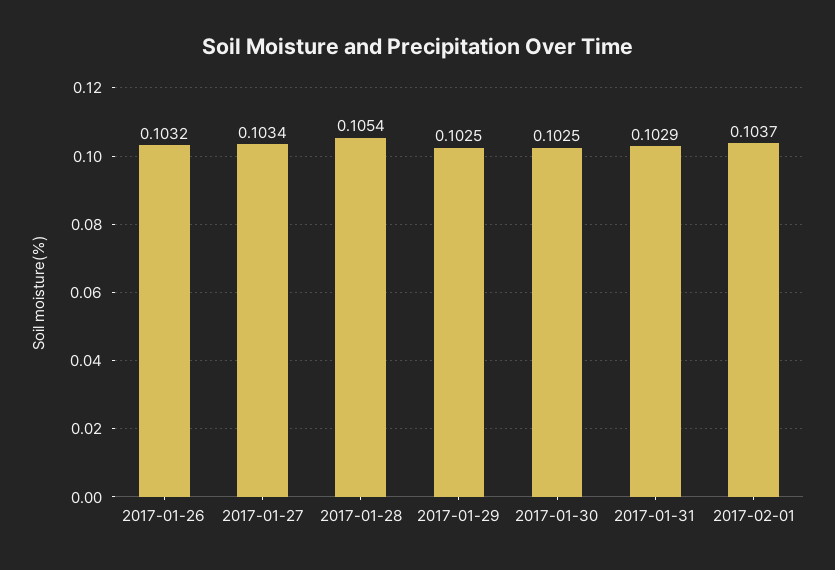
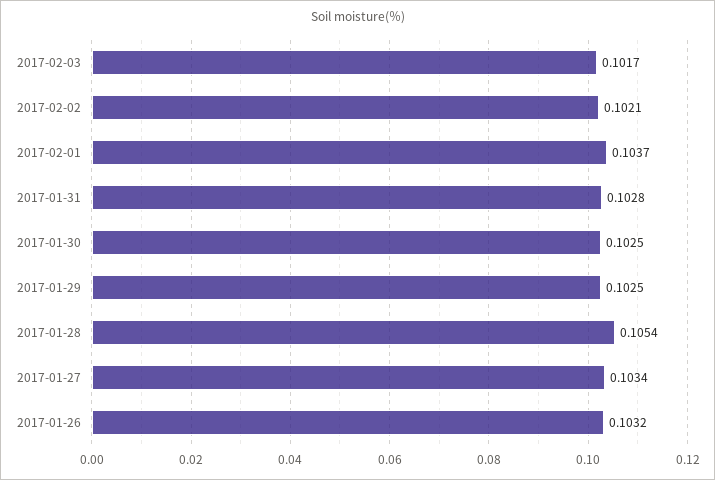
2017-01-31: 0.1029 -> 0.1028
2017-02-03: none -> 0.1017
2017-02-02: none -> 0.1021

